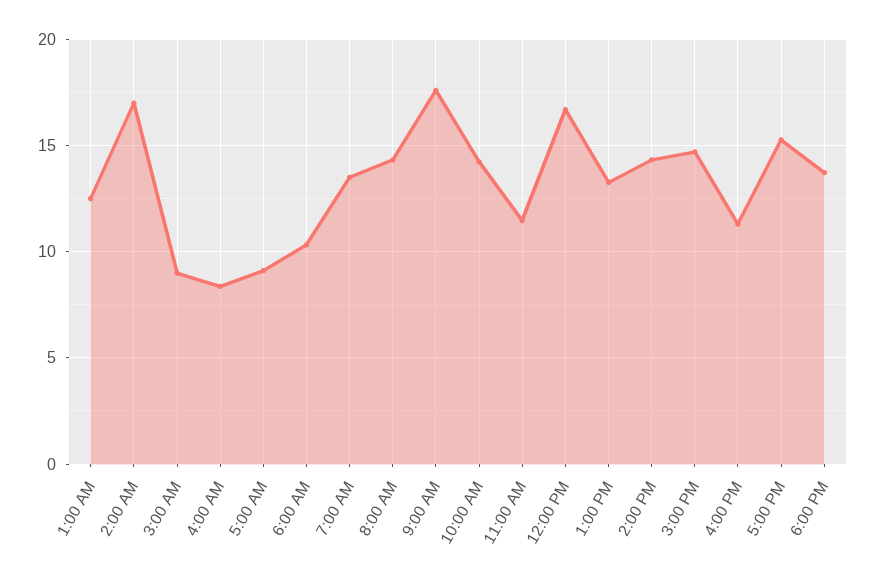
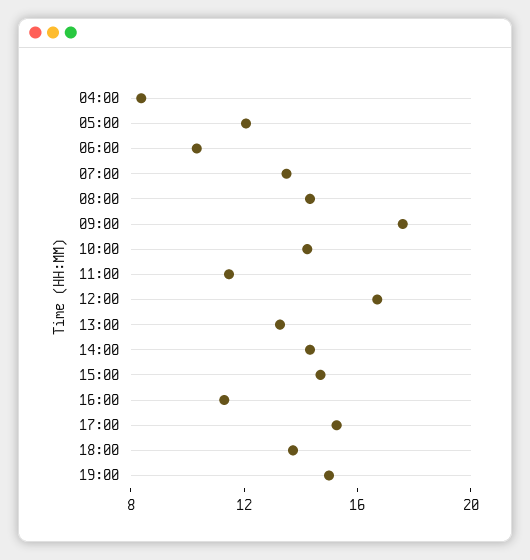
1:00 AM: 12.5 -> none
2:00 AM: 17 -> none
3:00 AM: 9 -> none
5:00 AM: 9 -> 12
19:00: none -> 15

